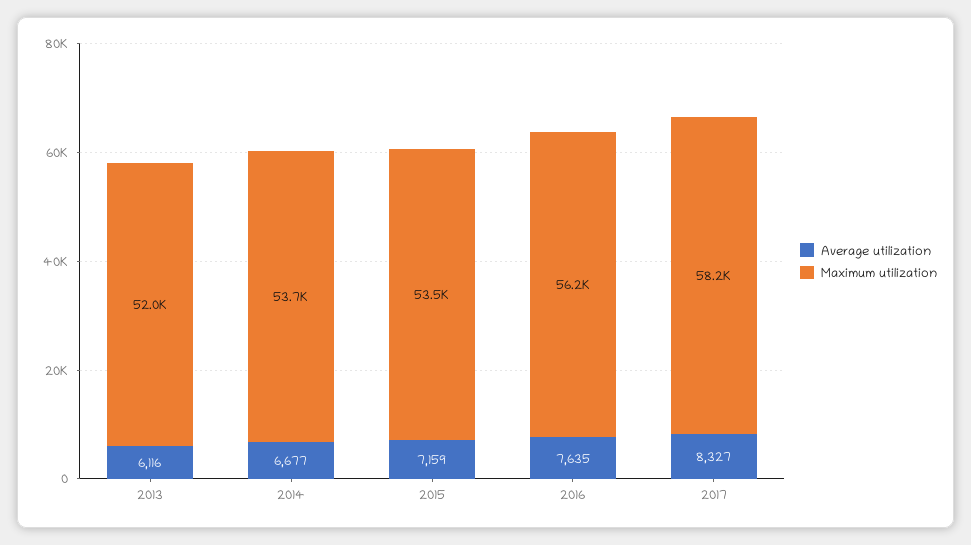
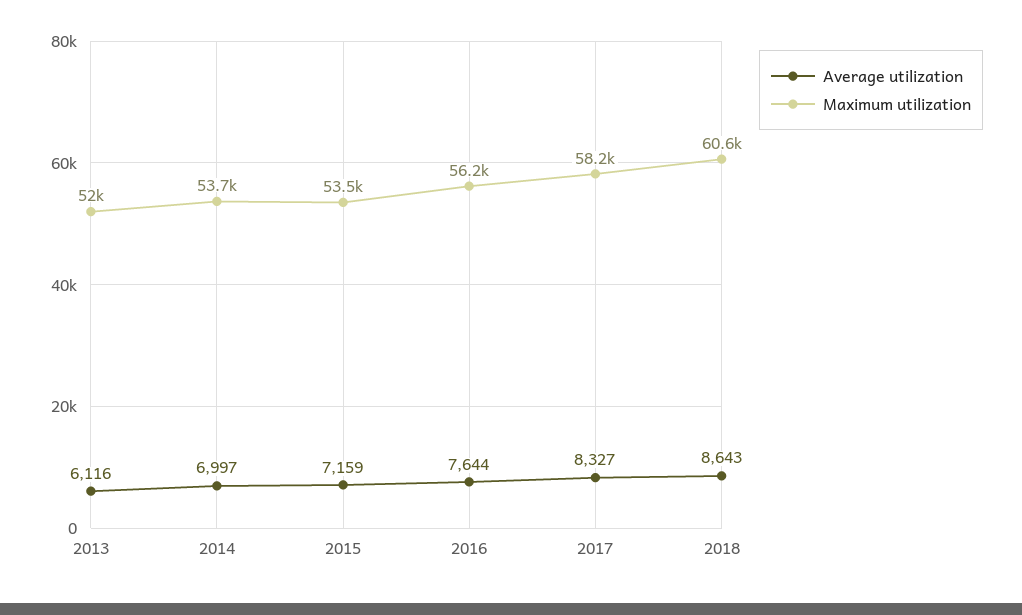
Average utilization, 2014: 6677 -> 6997
Average utilization, 2016: 7635 -> 7644
Average utilization, 2018: none -> 8643
Maximum utilization, 2018: none -> 60600

